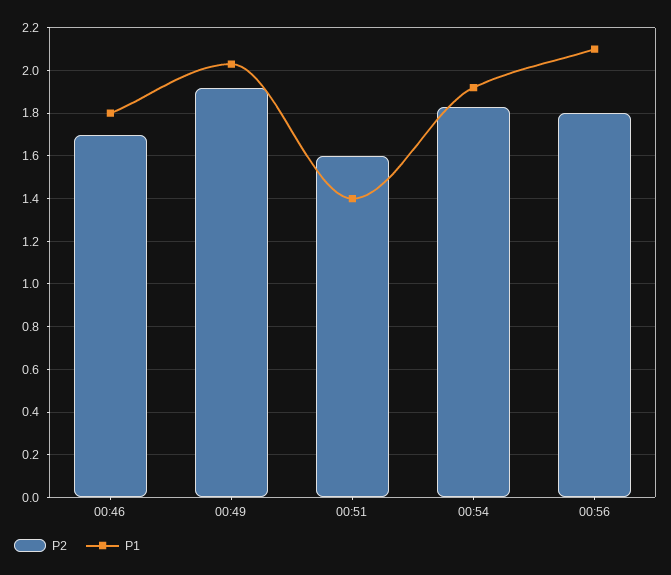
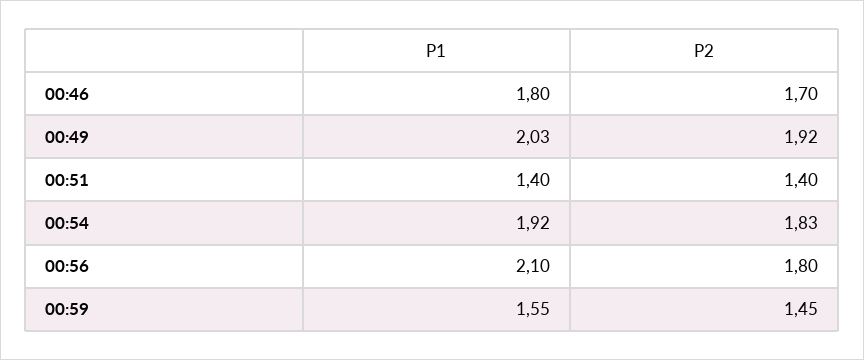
P2, 00:51: 1.6 -> 1.4
P1, 00:59: none -> 1.55
P2, 00:59: none -> 1.45

